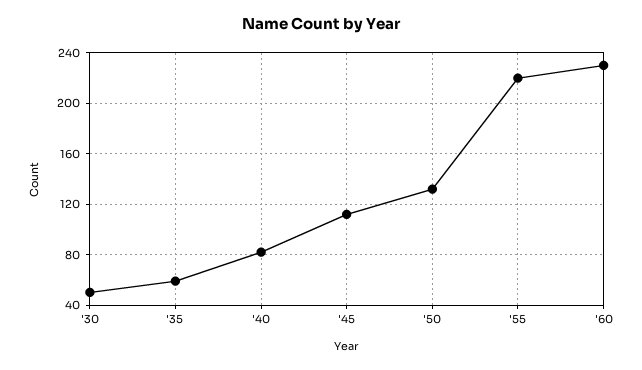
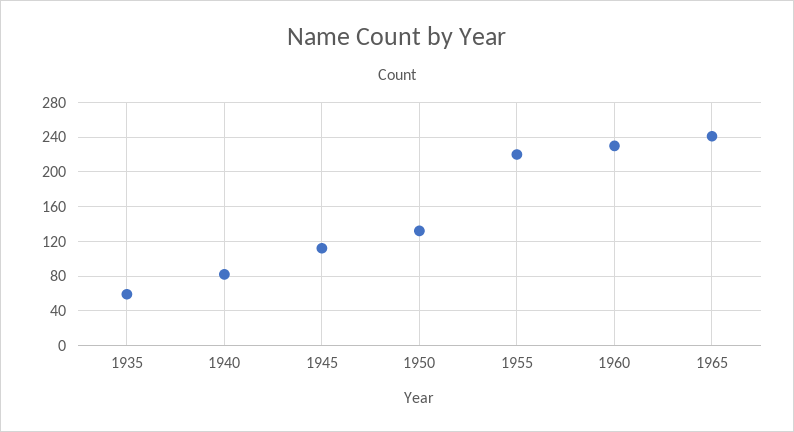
'30: 50 -> none
1965: none -> 240

